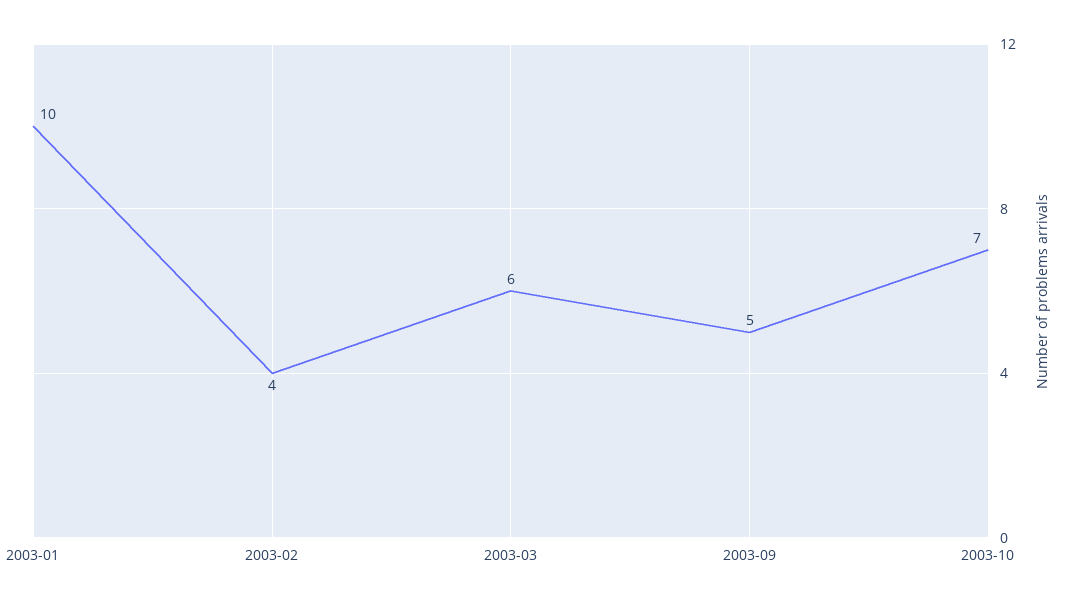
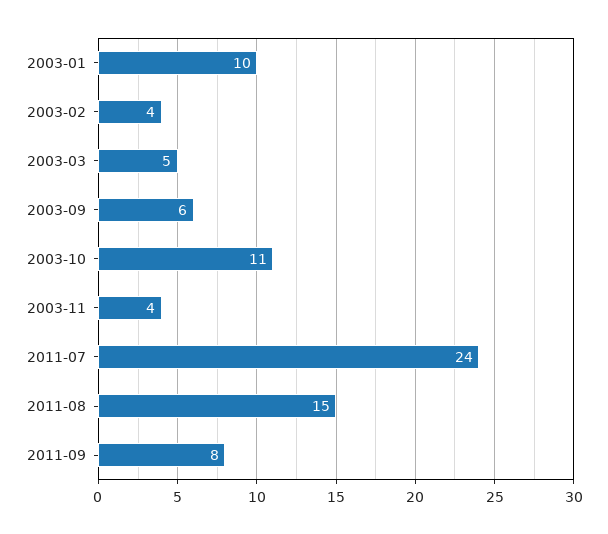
2003-03: 6 -> 5
2003-09: 5 -> 6
2003-10: 7 -> 11
2003-11: none -> 4
2011-07: none -> 24
2011-08: none -> 15
2011-09: none -> 8

